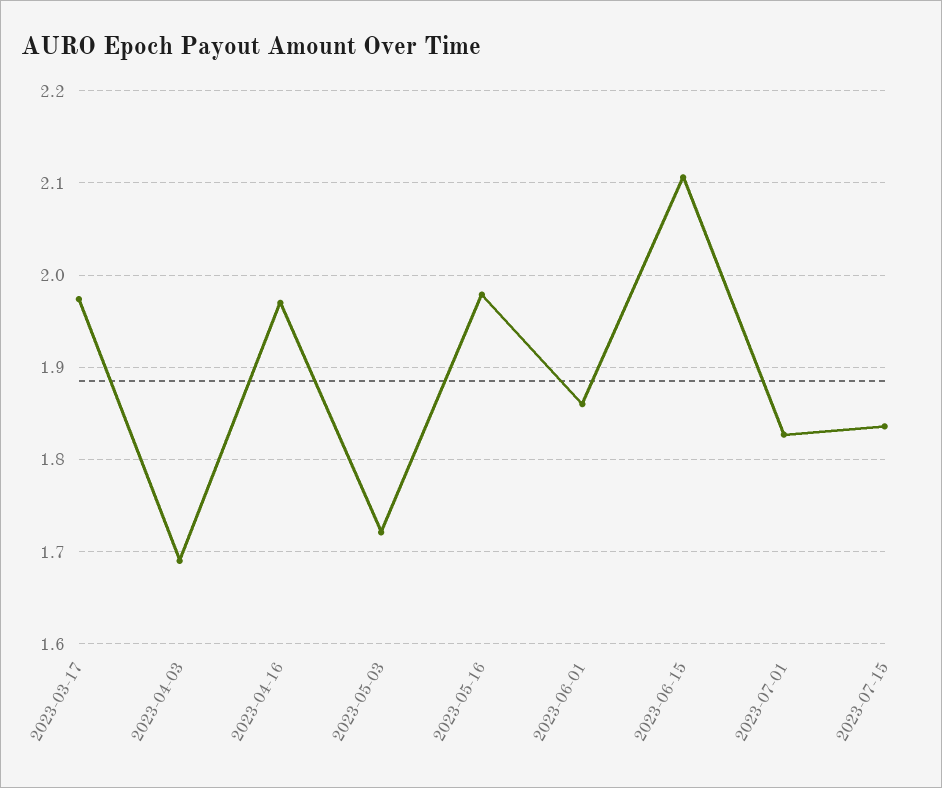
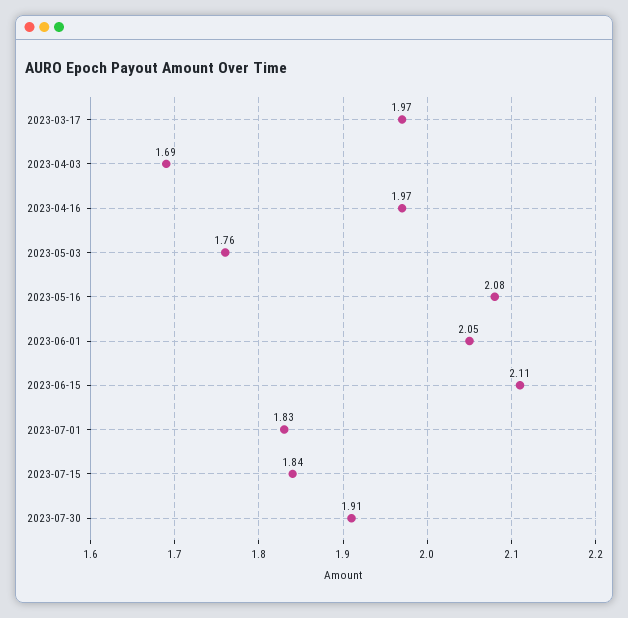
2023-05-03: 1.72 -> 1.76
2023-05-16: 1.98 -> 2.08
2023-06-01: 1.86 -> 2.05
2023-07-30: none -> 1.91

